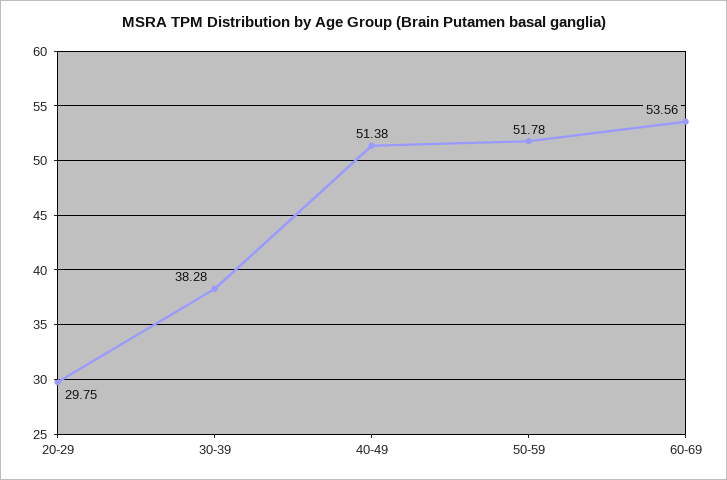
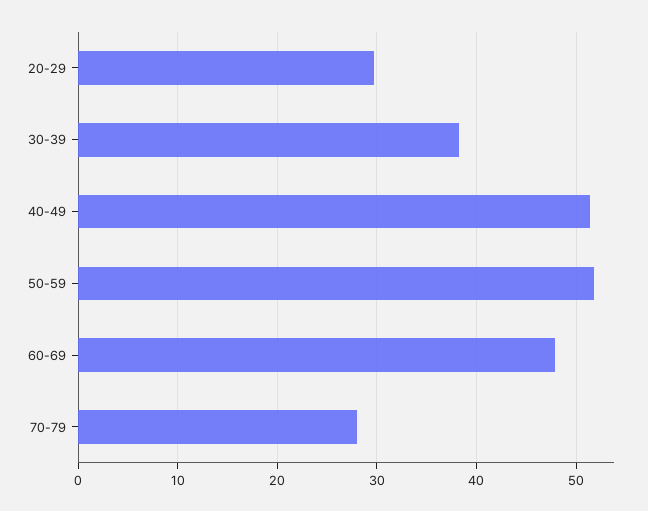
60-69: 53.56 -> 48
70-79: none -> 28

